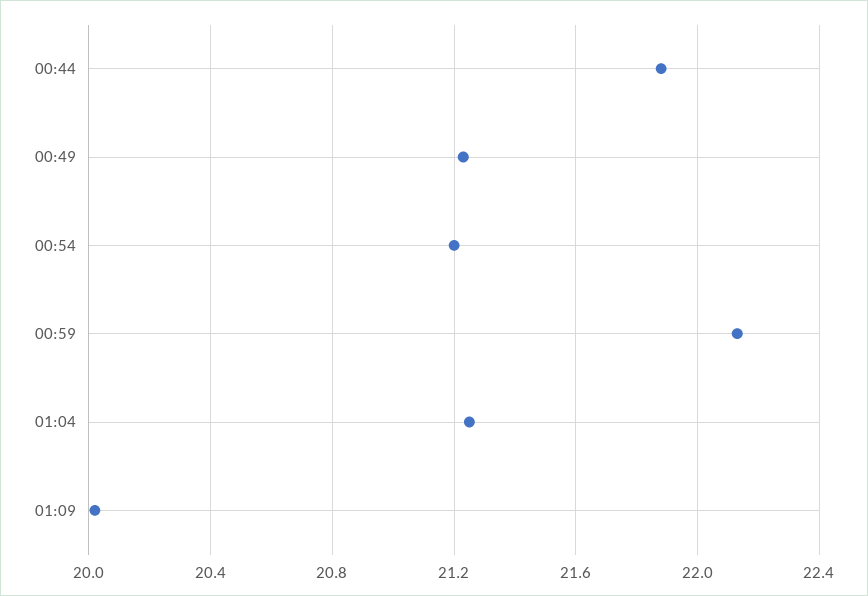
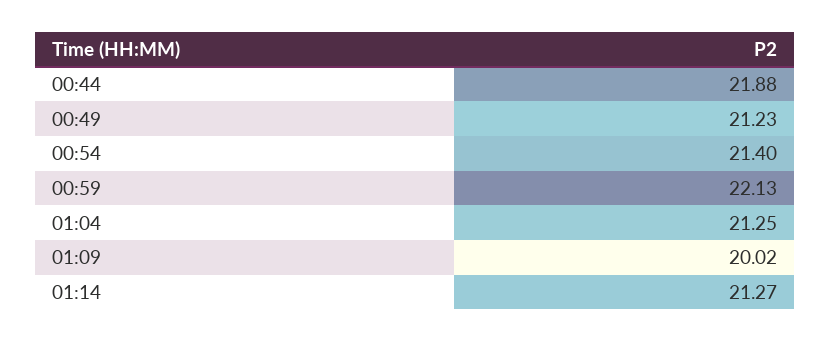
00:54: 21.2 -> 21.4
01:14: none -> 21.27

